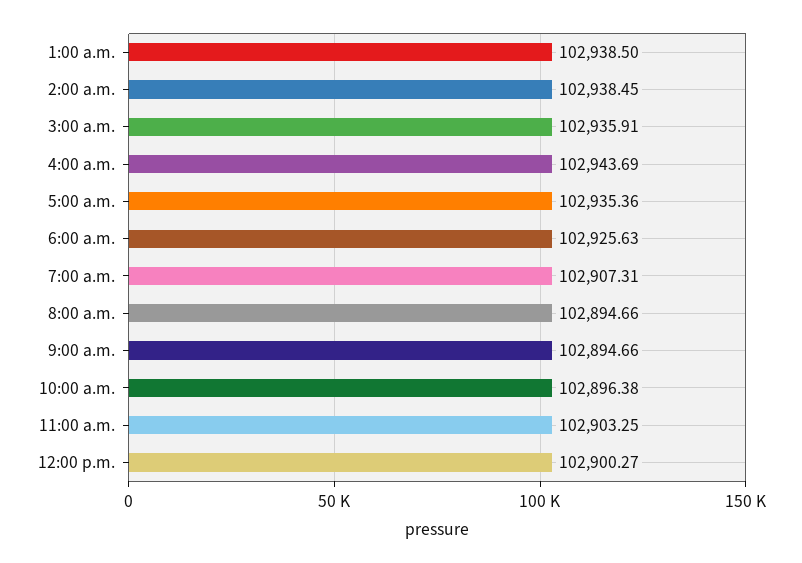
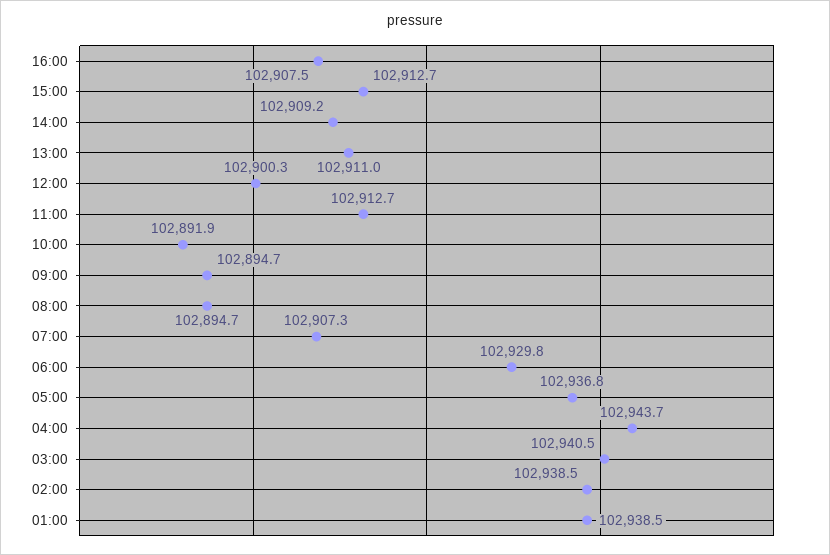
3:00 a.m.: 102935.91 -> 102940.5
5:00 a.m.: 102935.36 -> 102936.8
6:00 a.m.: 102925.63 -> 102929.8
10:00 a.m.: 102896.38 -> 102891.9
11:00 a.m.: 102903.25 -> 102912.7
16:00: none -> 102907.5
15:00: none -> 102912.7
14:00: none -> 102909.2
13:00: none -> 102911

